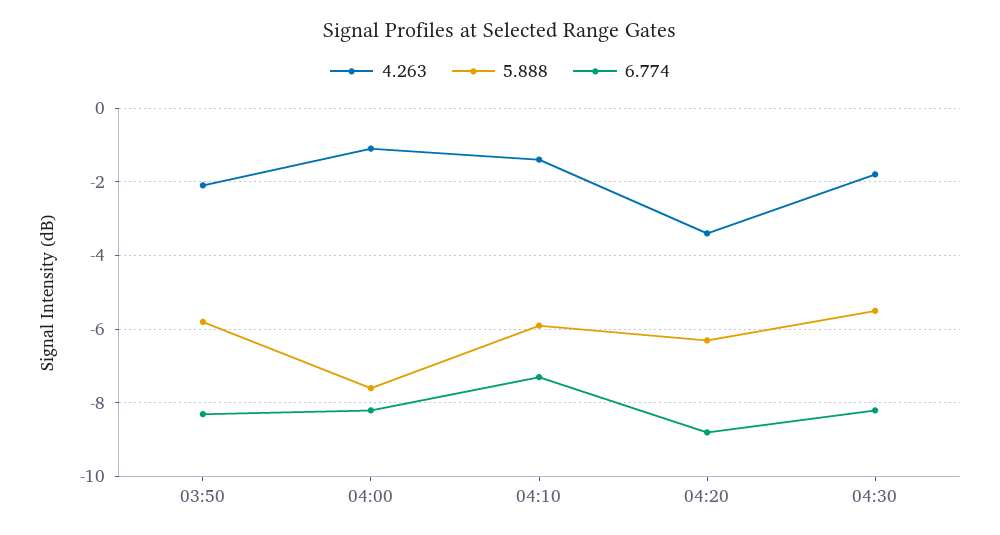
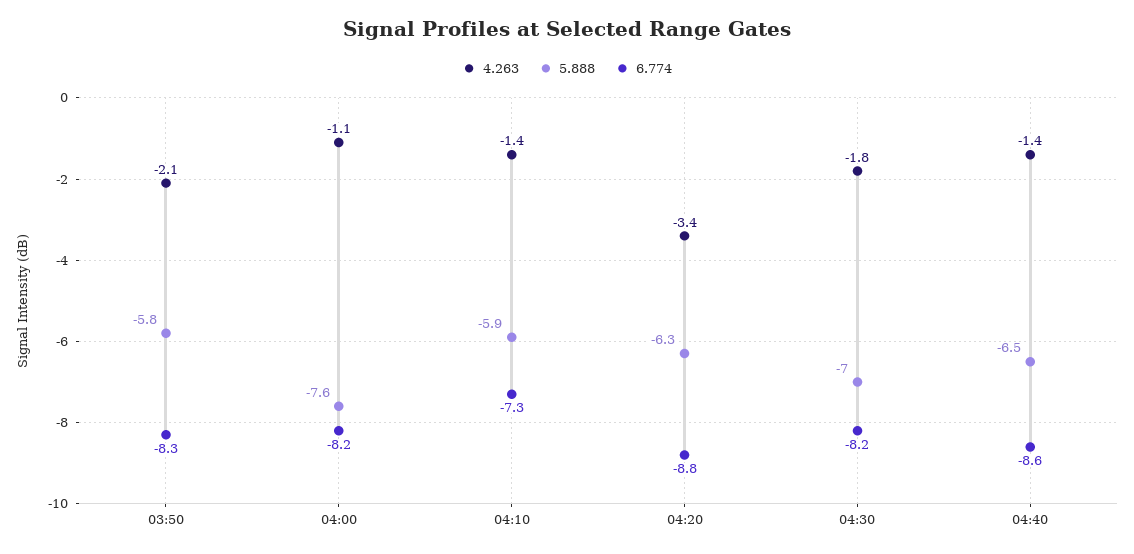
5.888, 04:30: -5.5 -> -7
4.263, 04:40: none -> -1.4
5.888, 04:40: none -> -6.5
6.774, 04:40: none -> -8.6

